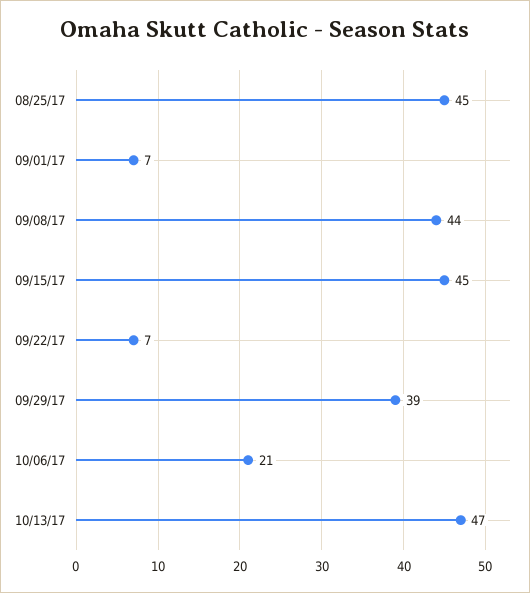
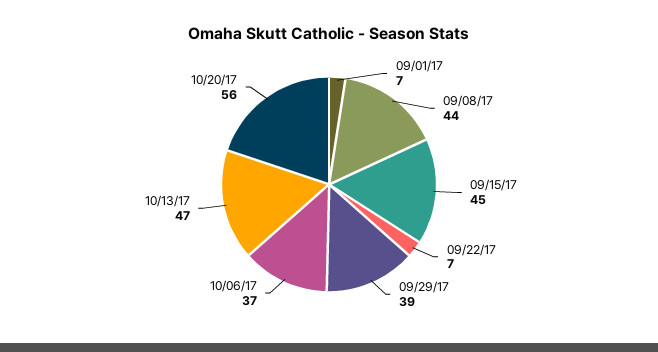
08/25/17: 45 -> none
10/06/17: 21 -> 37
10/20/17: none -> 56

